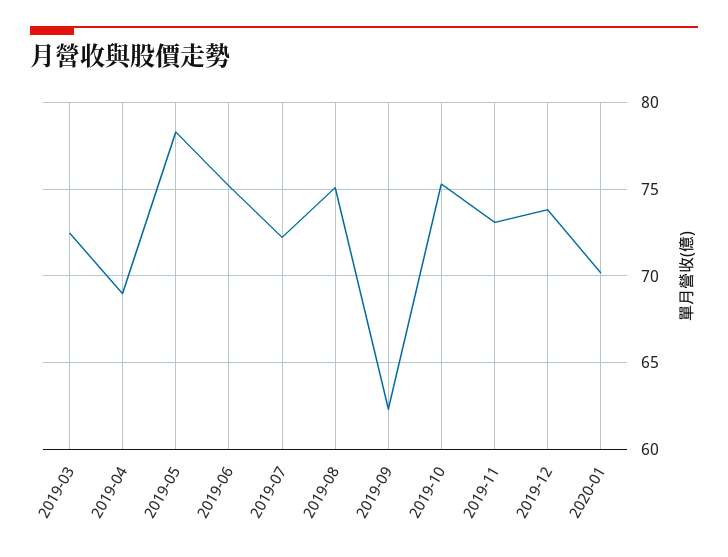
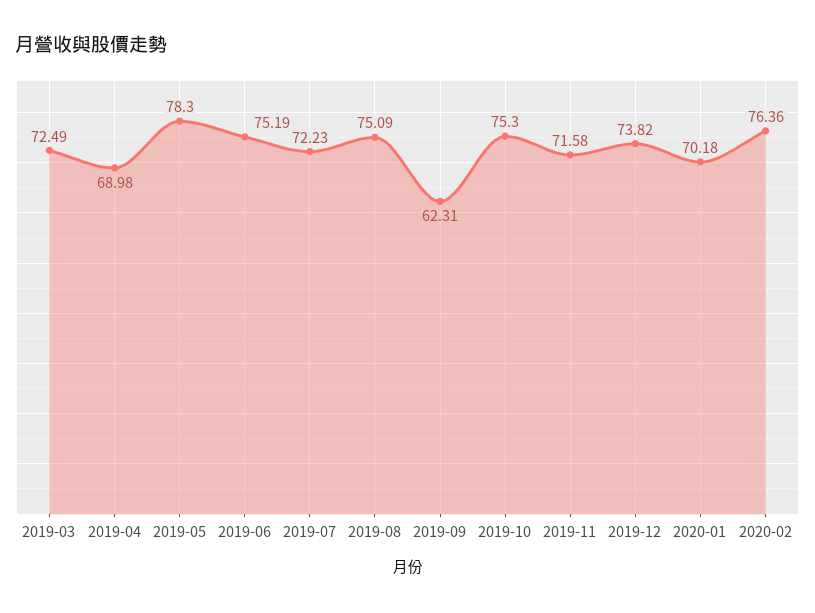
2019-11: 73 -> 71.58
2020-02: none -> 76.36

